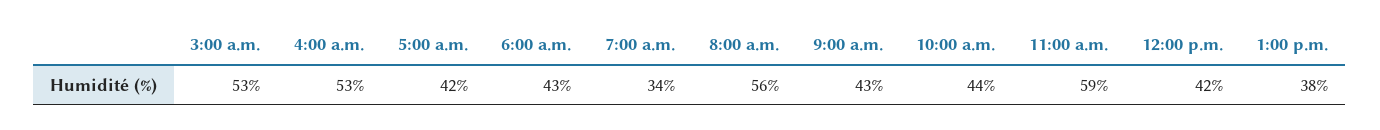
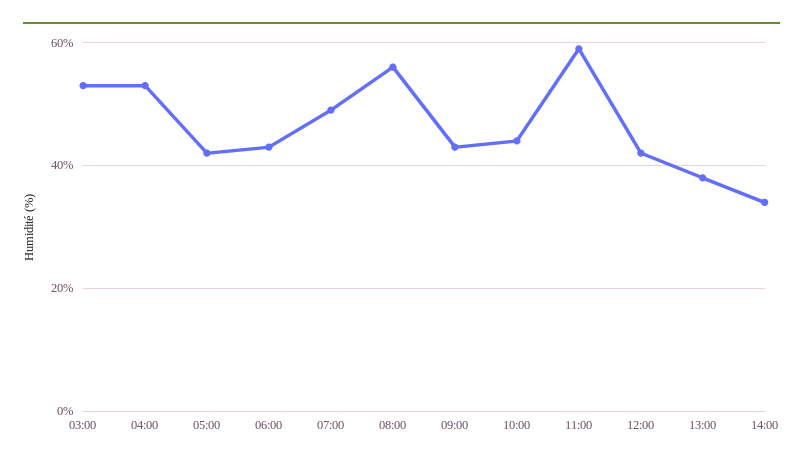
7:00 a.m.: 34 -> 50
14:00: none -> 35

